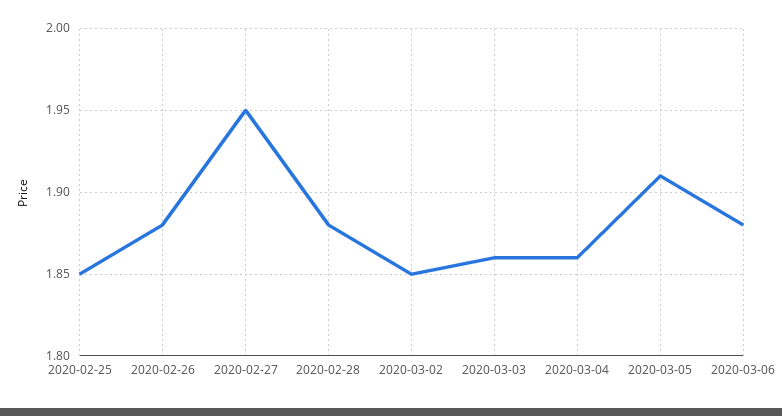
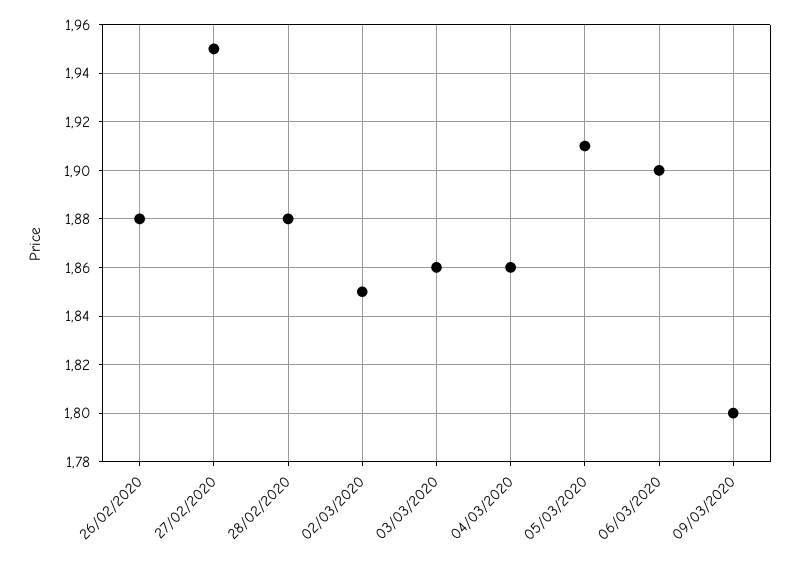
2020-02-25: 1.85 -> none
2020-03-06: 1.88 -> 1.9
09/03/2020: none -> 1.8

